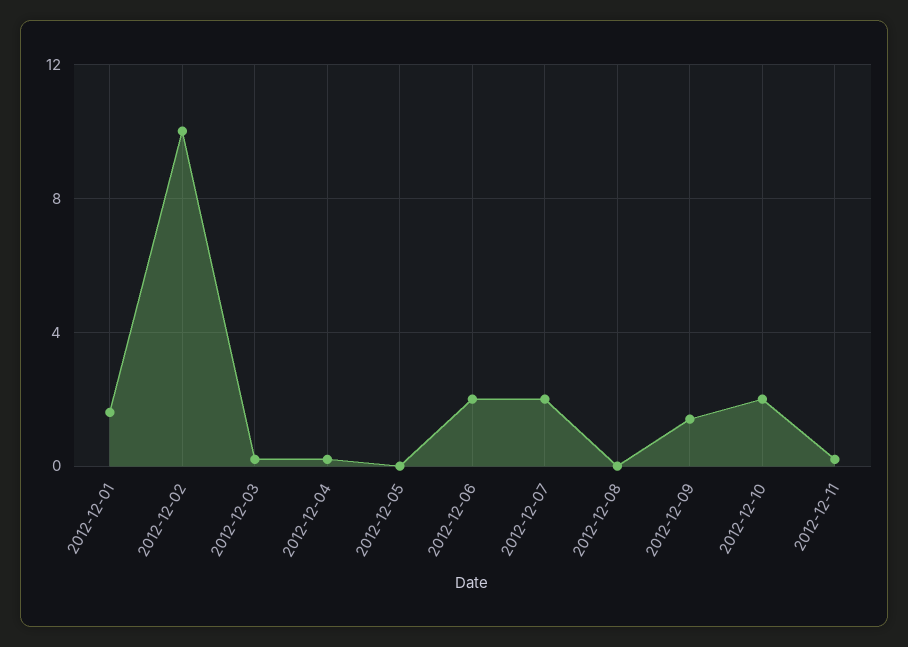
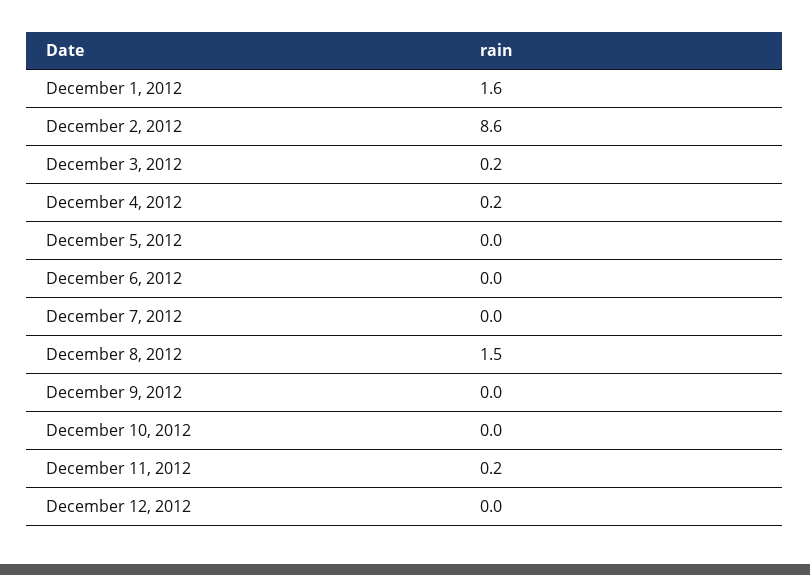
2012-12-02: 10 -> 8.6
2012-12-06: 2 -> 0
2012-12-07: 2 -> 0
2012-12-08: 0 -> 1.5
2012-12-09: 1.5 -> 0
2012-12-10: 2 -> 0
December 12, 2012: none -> 0

